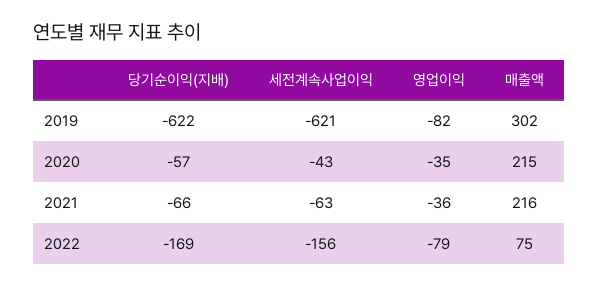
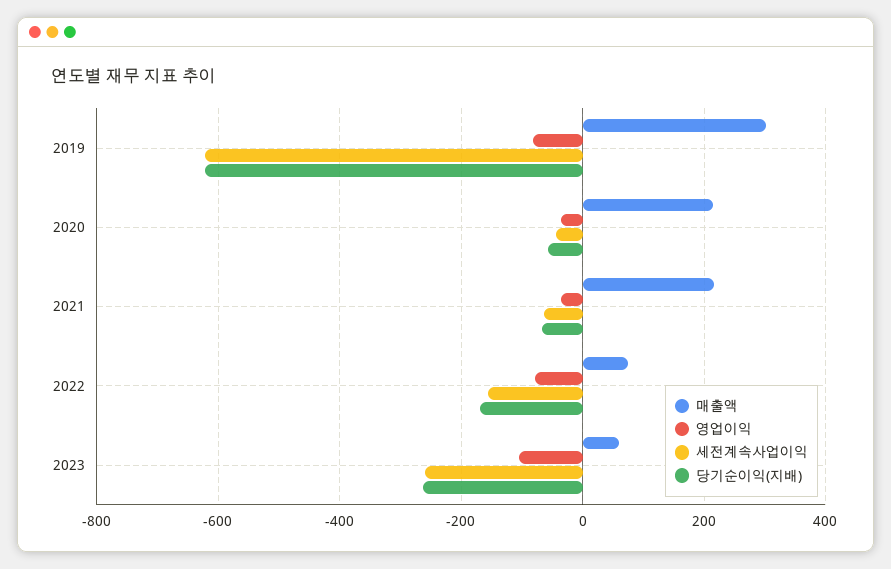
매출액, 2023: none -> 60
영업이익, 2023: none -> -100
세전계속사업이익, 2023: none -> -260
당기순이익(지배), 2023: none -> -260

